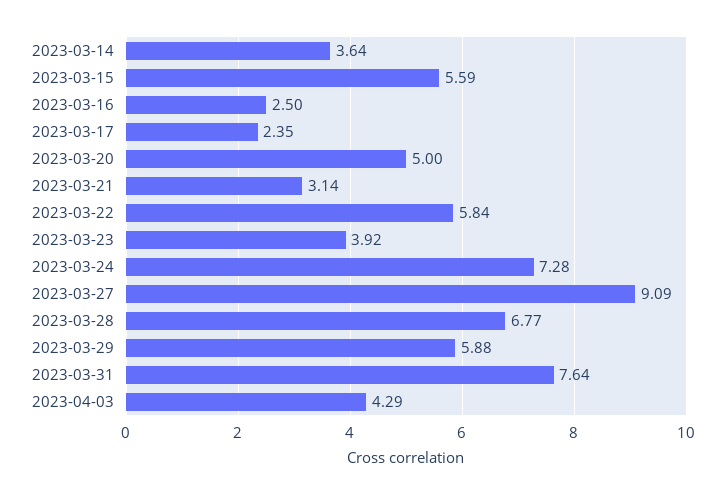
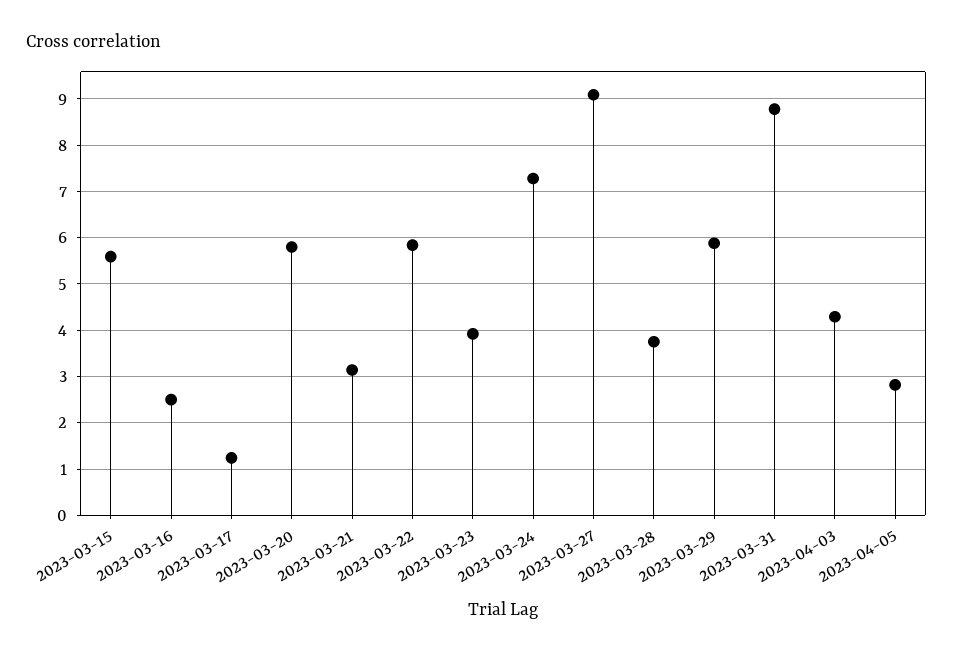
2023-03-14: 3.64 -> none
2023-03-17: 2.35 -> 1.2
2023-03-20: 5 -> 5.8
2023-03-28: 6.77 -> 3.8
2023-03-31: 7.64 -> 8.8
2023-04-05: none -> 2.8

